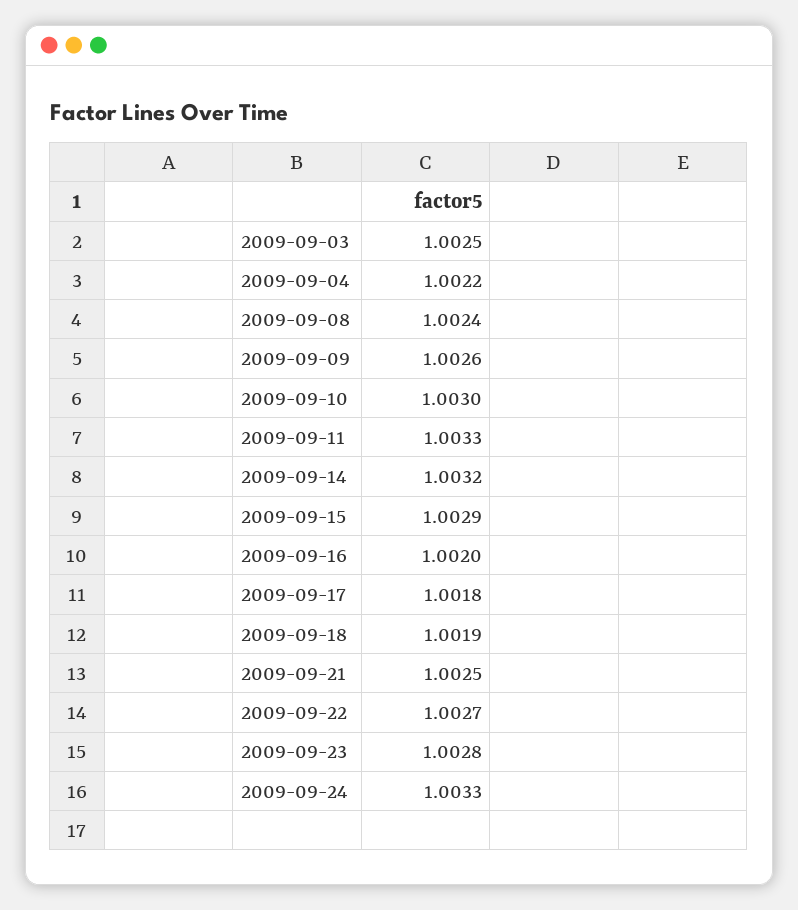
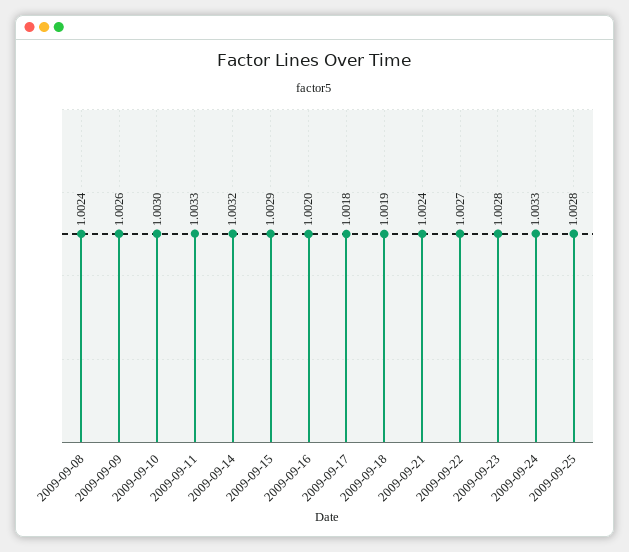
2009-09-03: 1.0025 -> none
2009-09-04: 1.0022 -> none
2009-09-21: 1.0025 -> 1.0024
2009-09-25: none -> 1.0028

